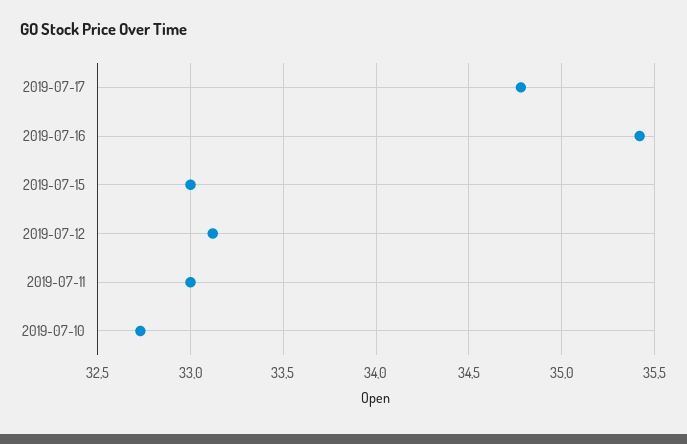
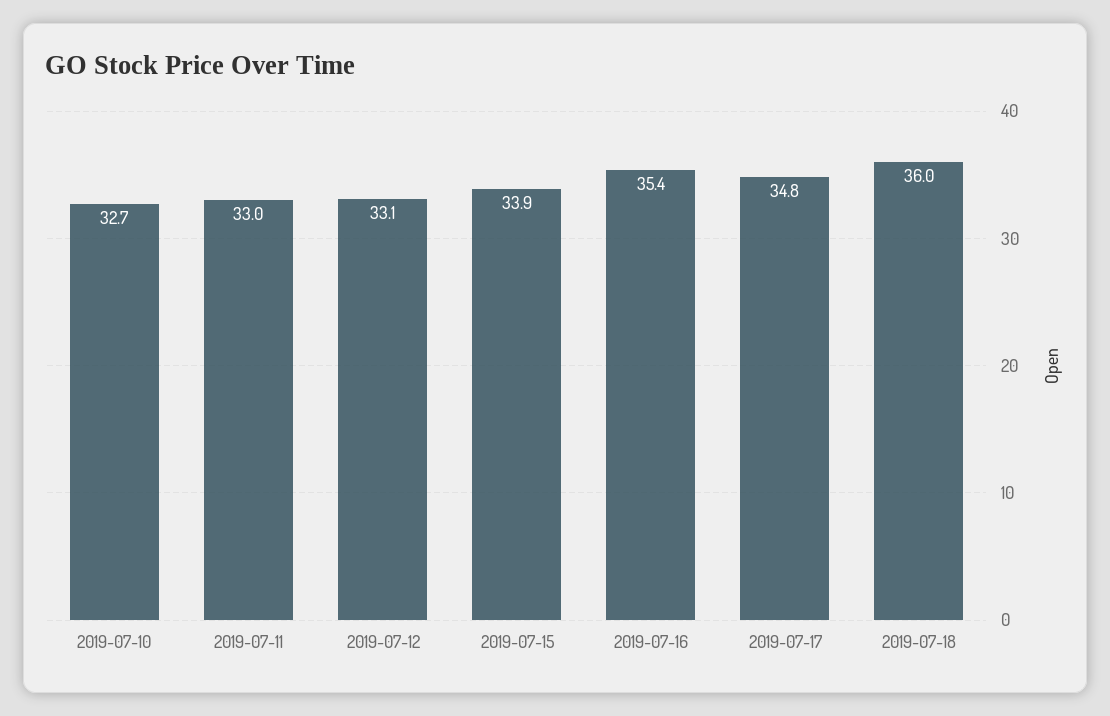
2019-07-15: 33 -> 33.9
2019-07-18: none -> 36

